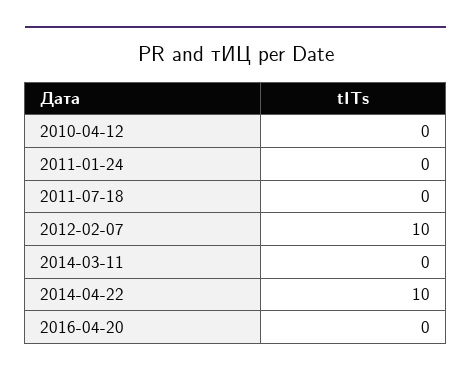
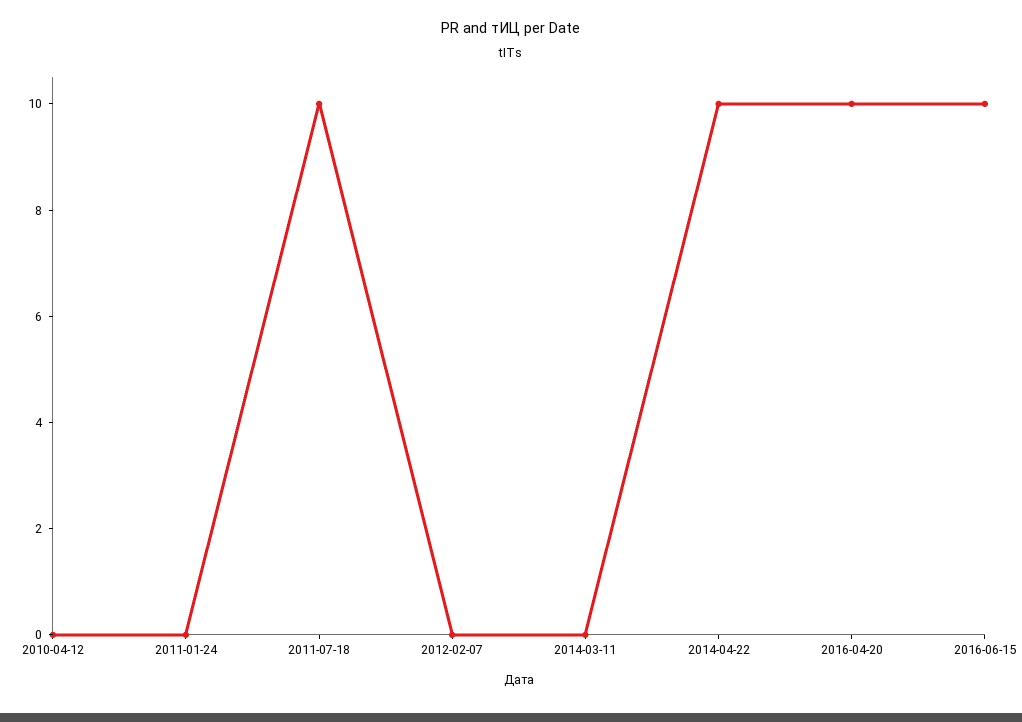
2011-07-18: 0 -> 10
2012-02-07: 10 -> 0
2016-04-20: 0 -> 10
2016-06-15: none -> 10

